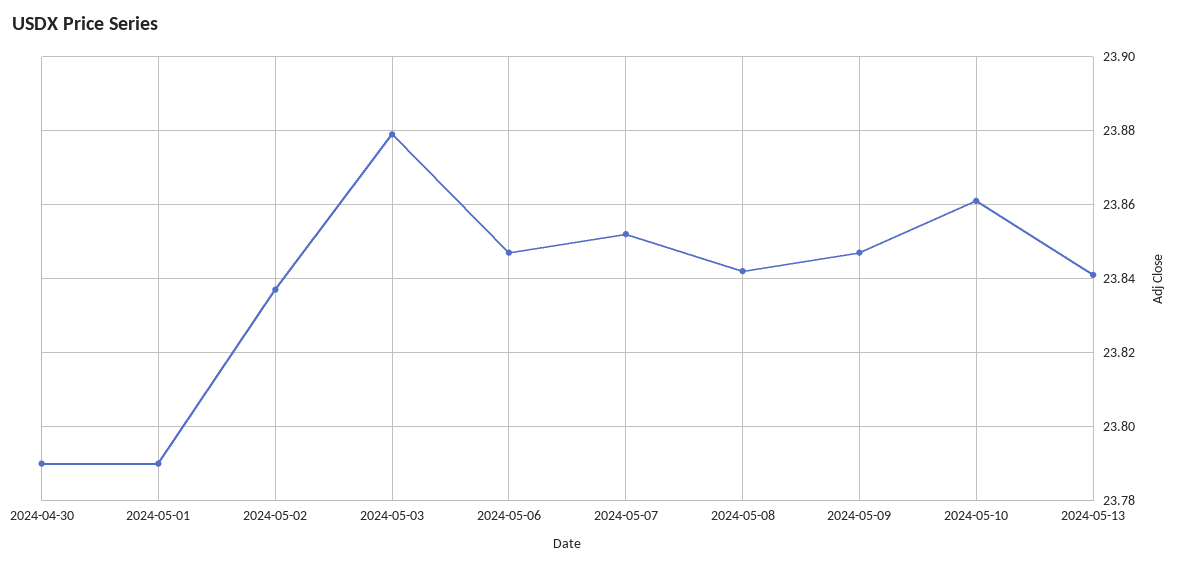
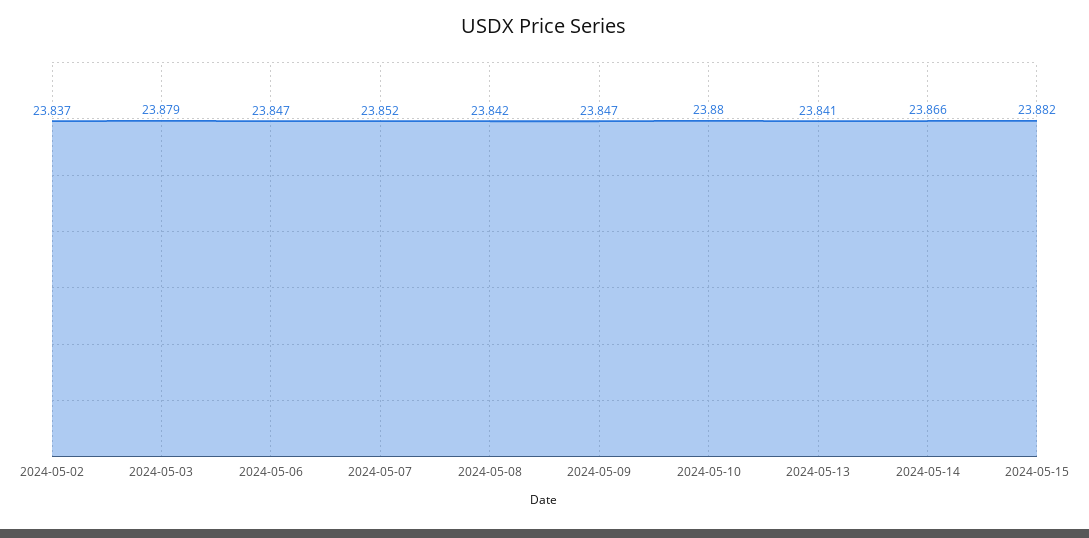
2024-04-30: 23.79 -> none
2024-05-01: 23.79 -> none
2024-05-10: 23.86 -> 23.88
2024-05-14: none -> 23.866
2024-05-15: none -> 23.882

